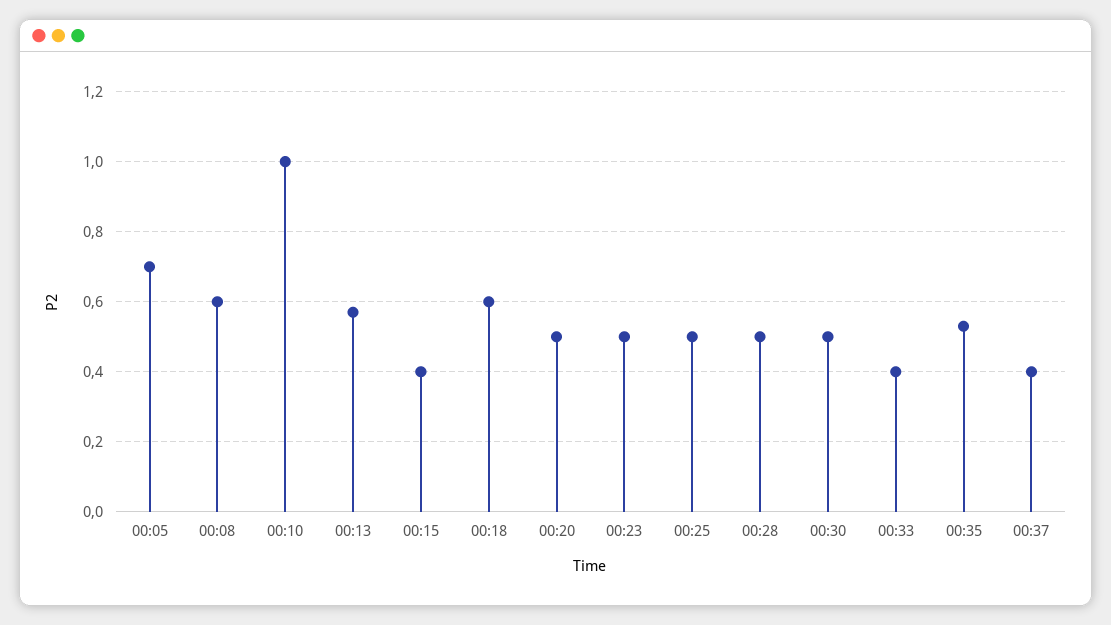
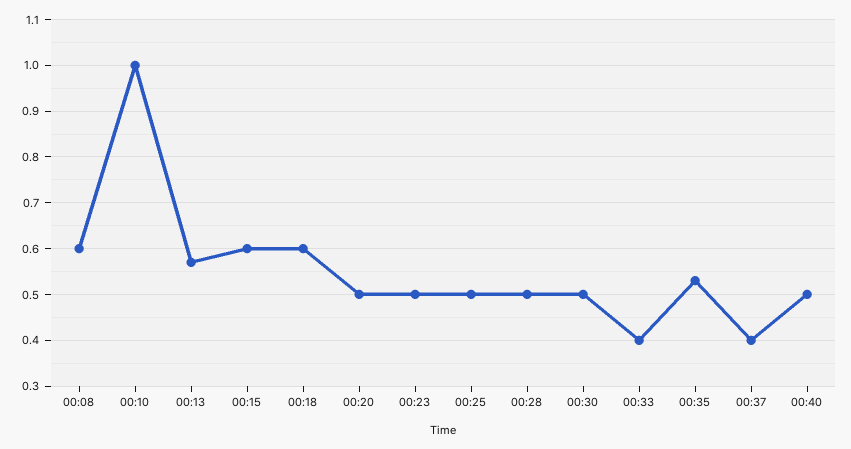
00:05: 0.7 -> none
00:15: 0.4 -> 0.6
00:40: none -> 0.5

